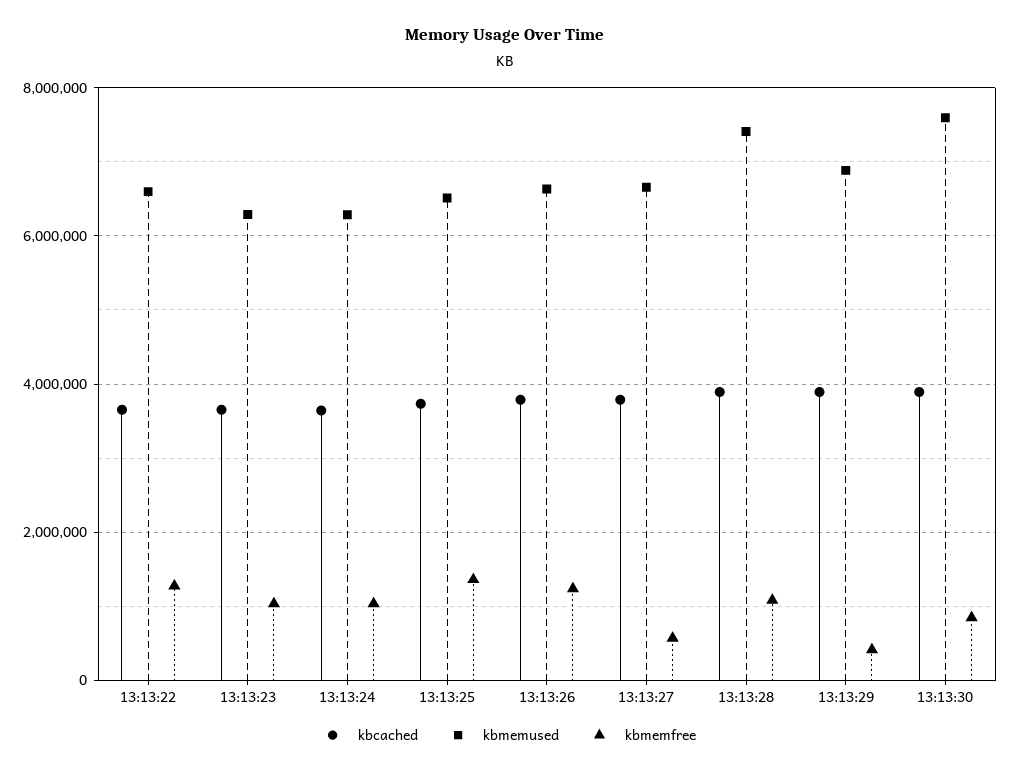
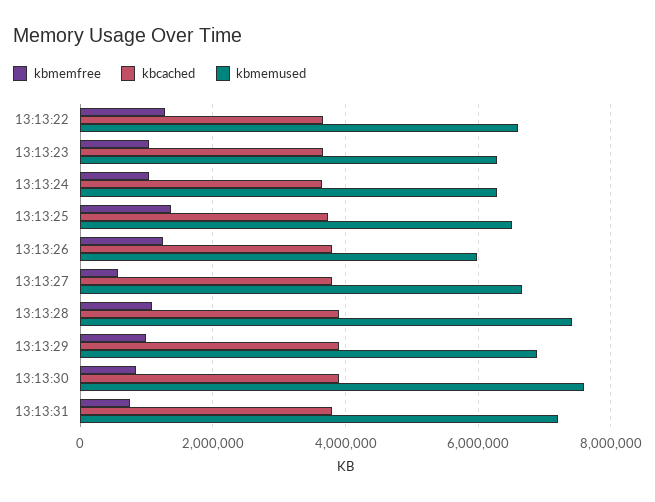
kbmemused, 13:13:26: 6600000 -> 6000000
kbmemfree, 13:13:29: 400000 -> 1000000
kbmemfree, 13:13:31: none -> 800000
kbcached, 13:13:31: none -> 3800000
kbmemused, 13:13:31: none -> 7200000

